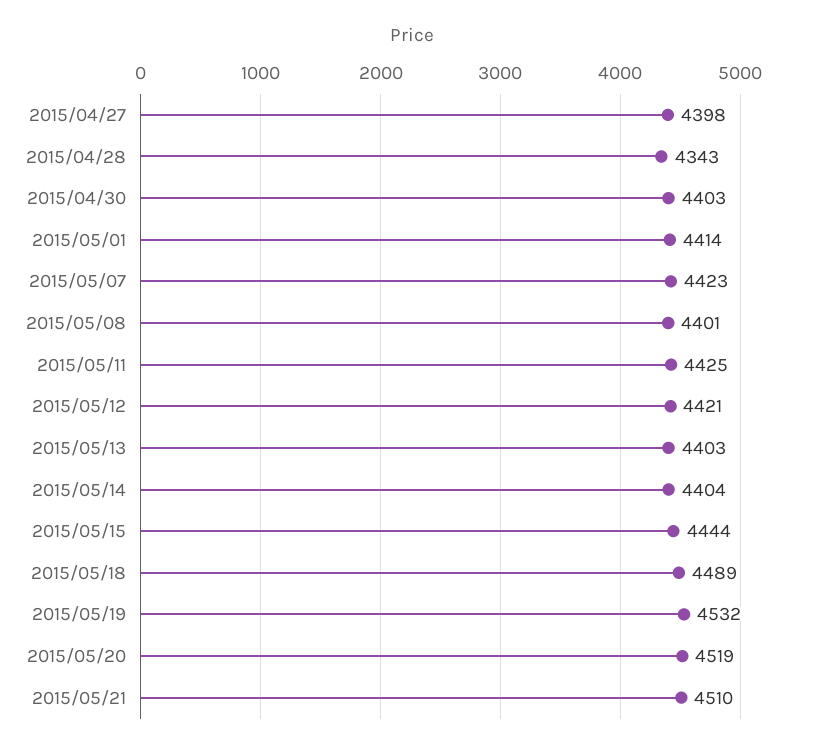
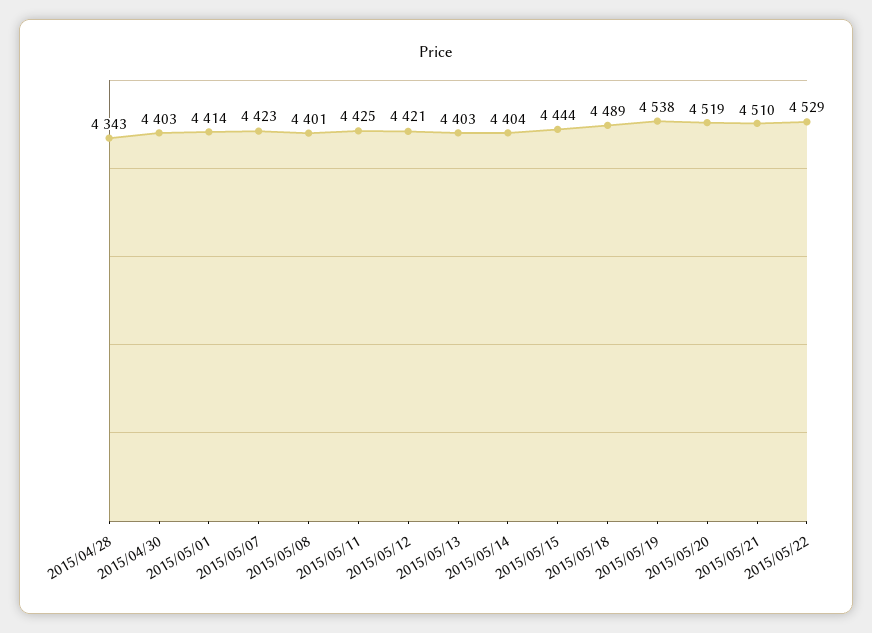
2015/04/27: 4398 -> none
2015/05/19: 4532 -> 4538
2015/05/22: none -> 4529

